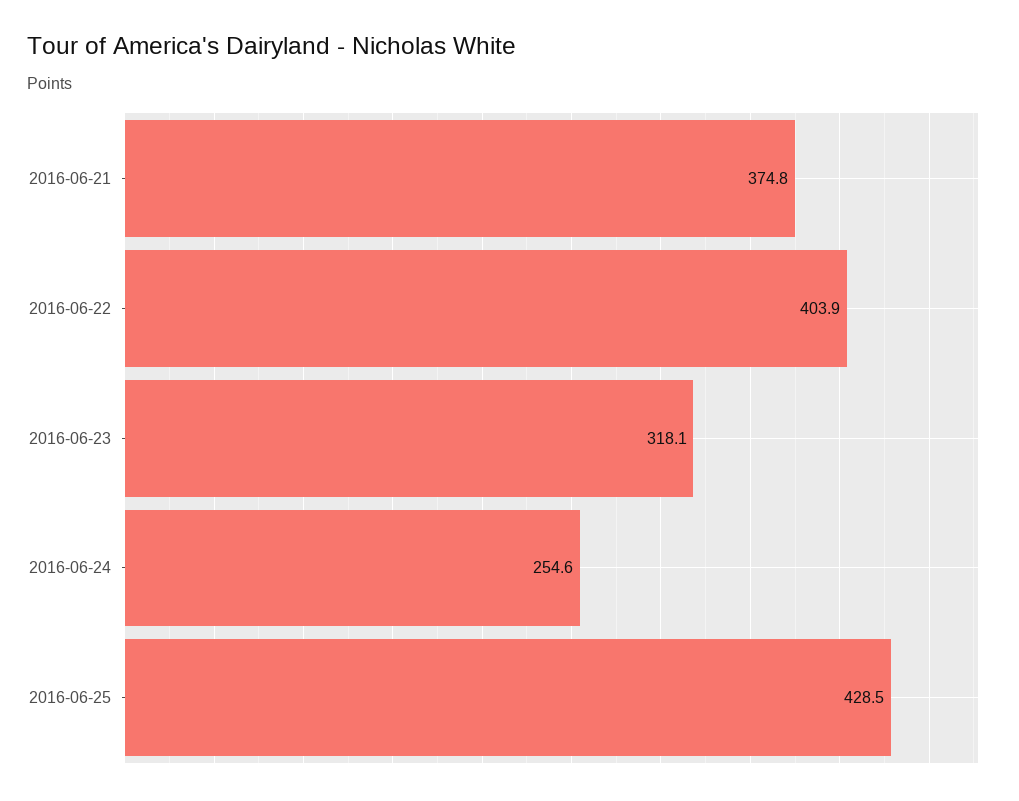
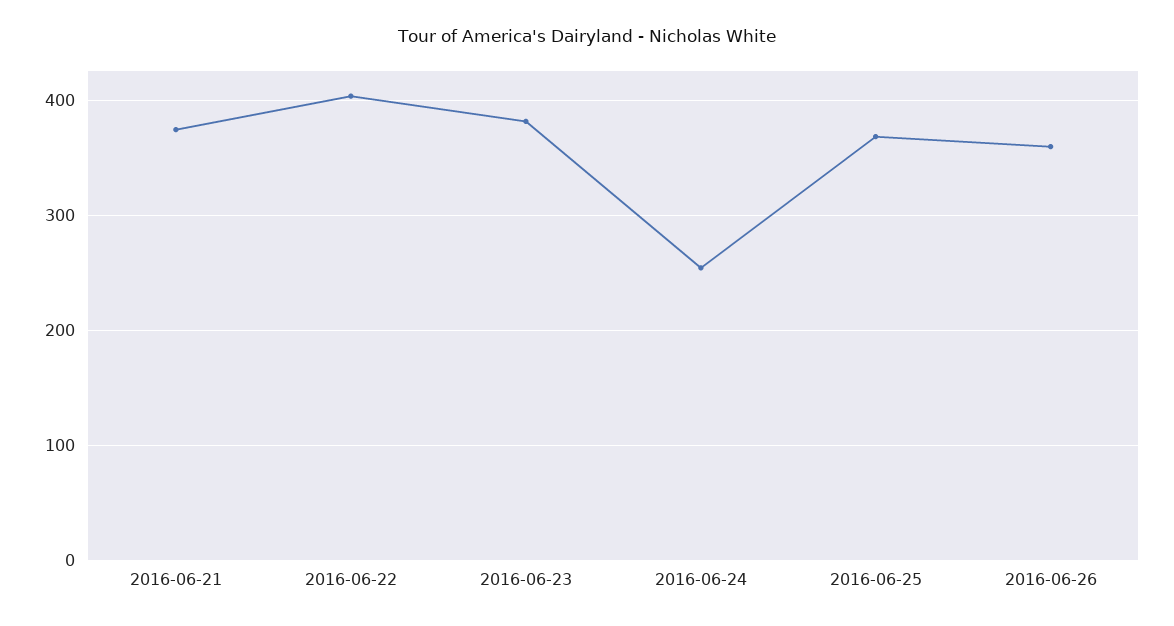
2016-06-23: 318.1 -> 380
2016-06-25: 428.5 -> 370
2016-06-26: none -> 360

